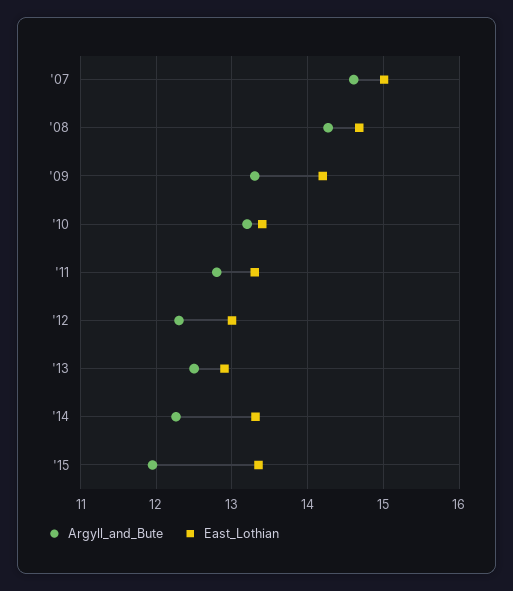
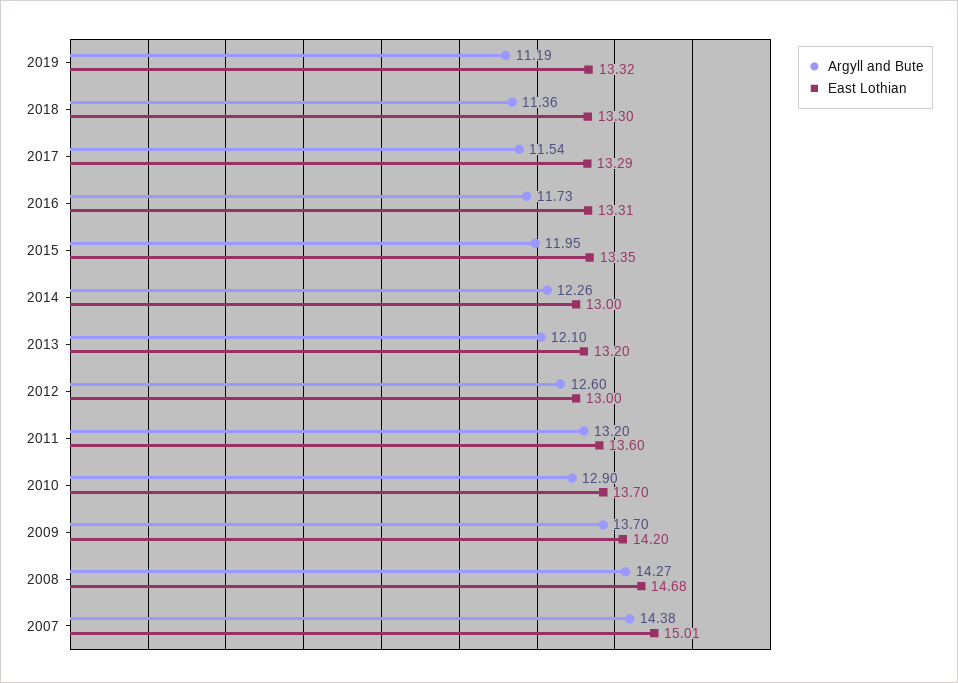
Argyll_and_Bute, '07: 14.6 -> 14.38
Argyll_and_Bute, '09: 13.3 -> 13.7
Argyll_and_Bute, '10: 13.2 -> 12.9
East_Lothian, '10: 13.4 -> 13.7
Argyll_and_Bute, '11: 12.8 -> 13.2
East_Lothian, '11: 13.3 -> 13.6
Argyll_and_Bute, '12: 12.3 -> 12.6
Argyll_and_Bute, '13: 12.5 -> 12.1
East_Lothian, '13: 12.9 -> 13.2
East_Lothian, '14: 13.3 -> 13
Argyll_and_Bute, 2019: none -> 11.19
East_Lothian, 2019: none -> 13.32
Argyll_and_Bute, 2018: none -> 11.36
East_Lothian, 2018: none -> 13.3
Argyll_and_Bute, 2017: none -> 11.54
East_Lothian, 2017: none -> 13.29
Argyll_and_Bute, 2016: none -> 11.73
East_Lothian, 2016: none -> 13.31

